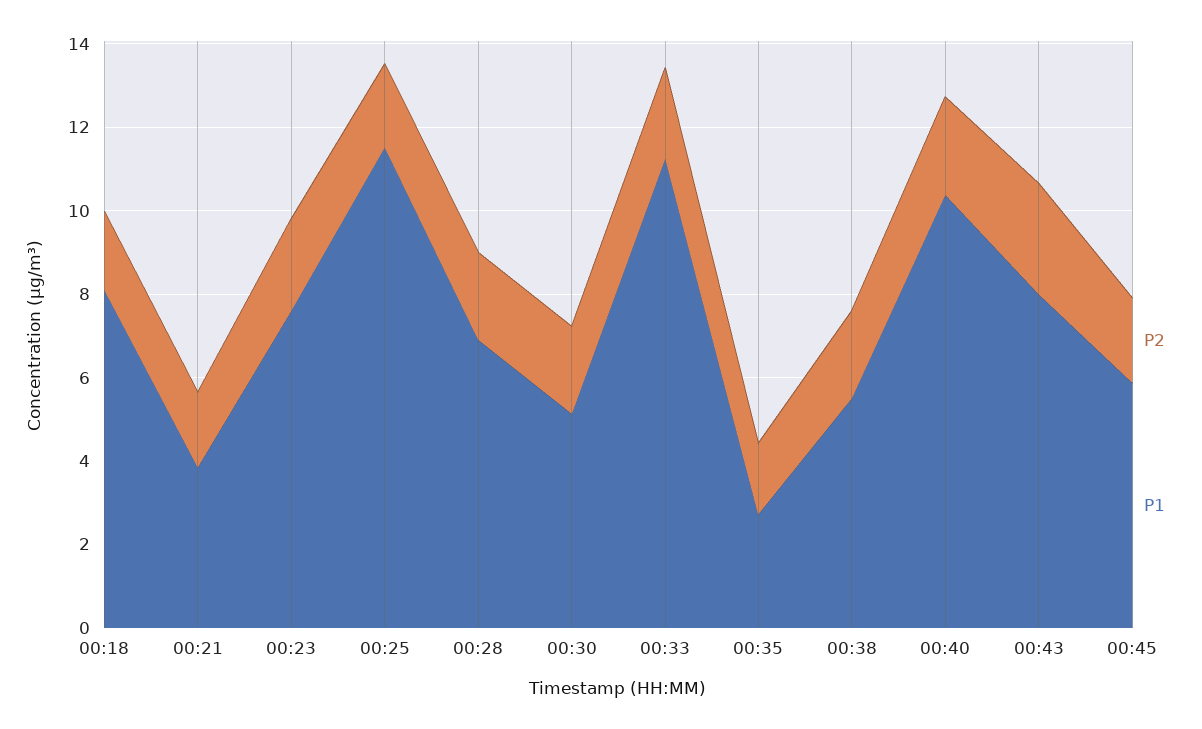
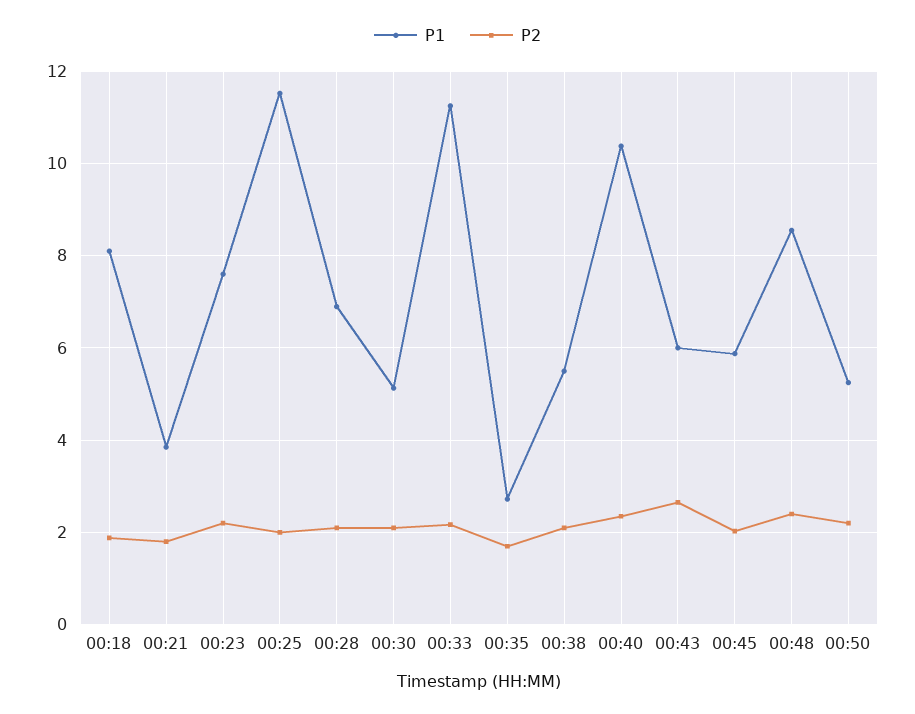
P1, 00:43: 8 -> 6
P1, 00:48: none -> 8.6
P2, 00:48: none -> 2.4
P1, 00:50: none -> 5.2
P2, 00:50: none -> 2.2

